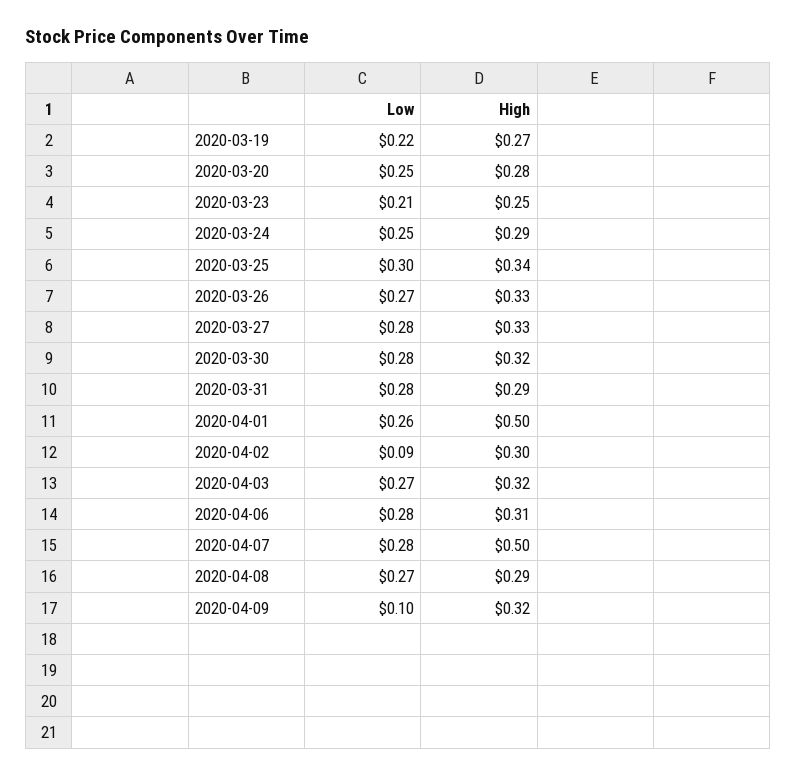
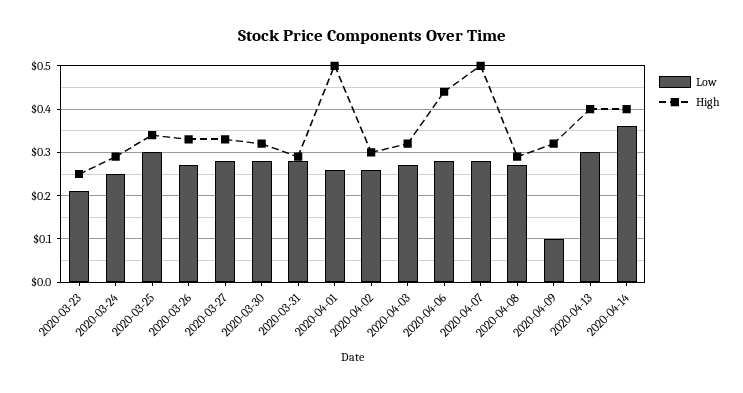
Low, 2020-03-19: 0.22 -> none
High, 2020-03-19: 0.27 -> none
Low, 2020-03-20: 0.25 -> none
High, 2020-03-20: 0.28 -> none
Low, 2020-04-02: 0.09 -> 0.25
High, 2020-04-06: 0.31 -> 0.45
Low, 2020-04-13: none -> 0.3
High, 2020-04-13: none -> 0.4
Low, 2020-04-14: none -> 0.35
High, 2020-04-14: none -> 0.4

